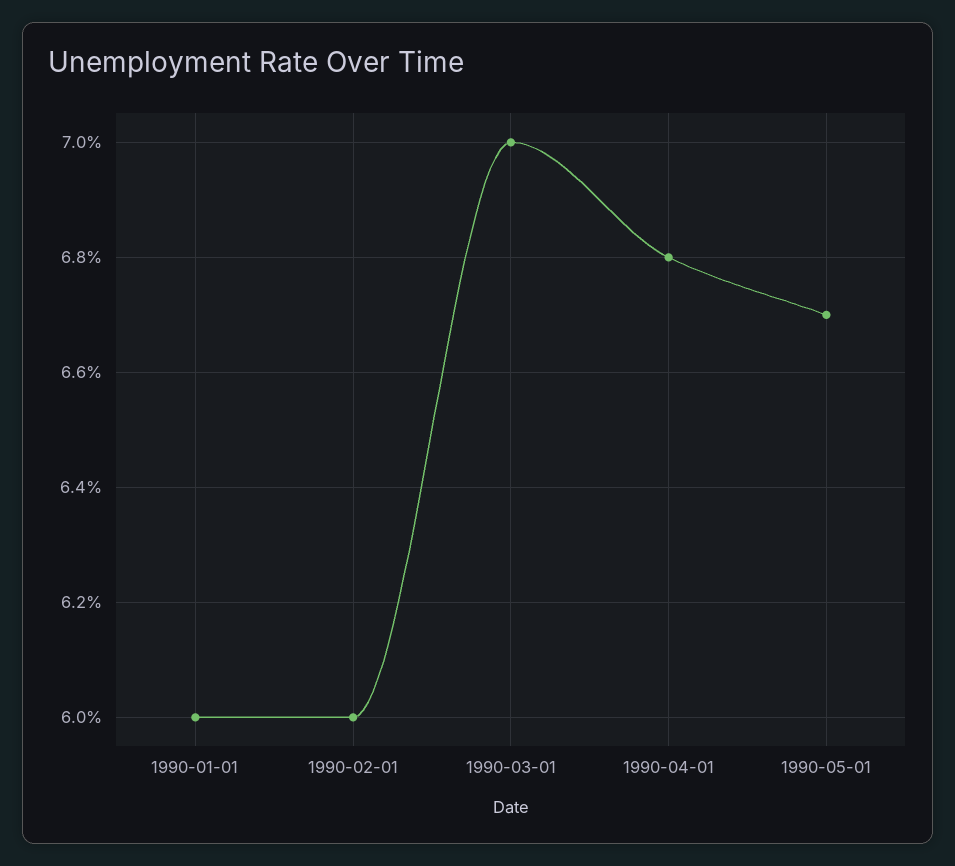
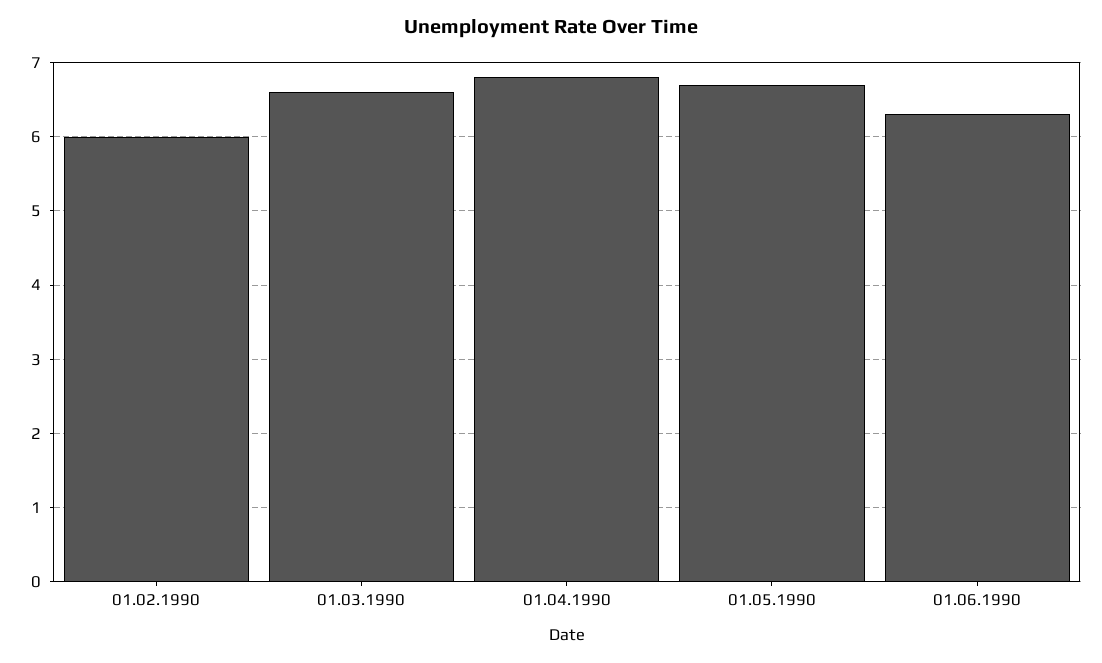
1990-01-01: 6 -> none
1990-03-01: 7 -> 6.6
01.06.1990: none -> 6.3

